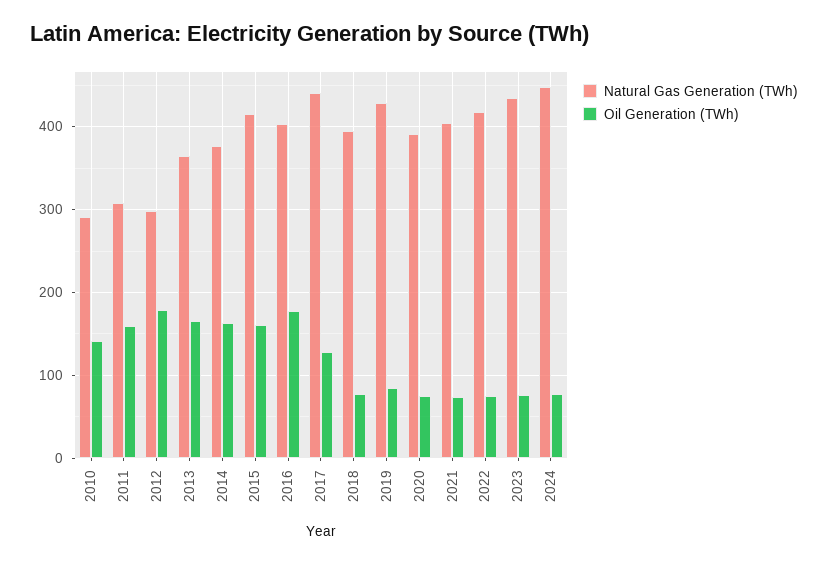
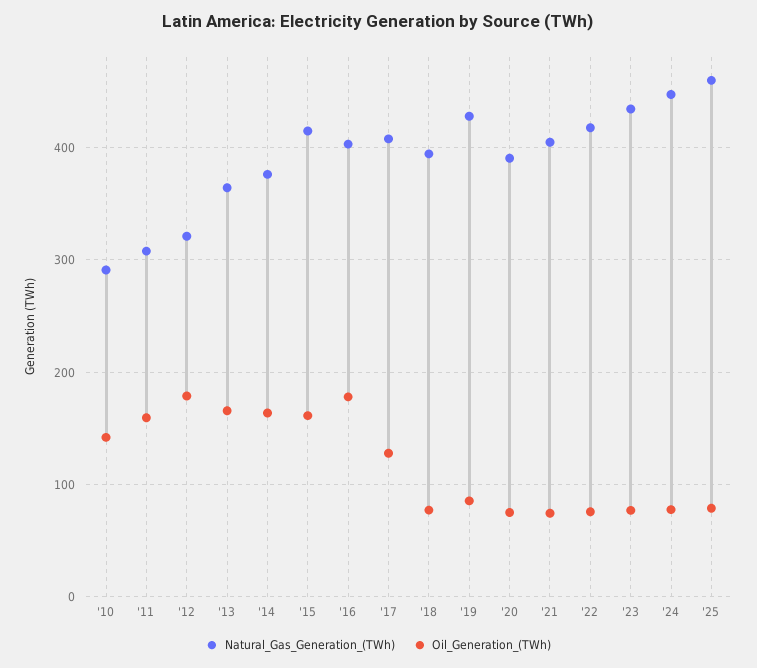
Natural Gas Generation (TWh), 2012: 300 -> 320
Natural Gas Generation (TWh), 2017: 440 -> 410
Natural Gas Generation (TWh), '25: none -> 460
Oil Generation (TWh), '25: none -> 80

